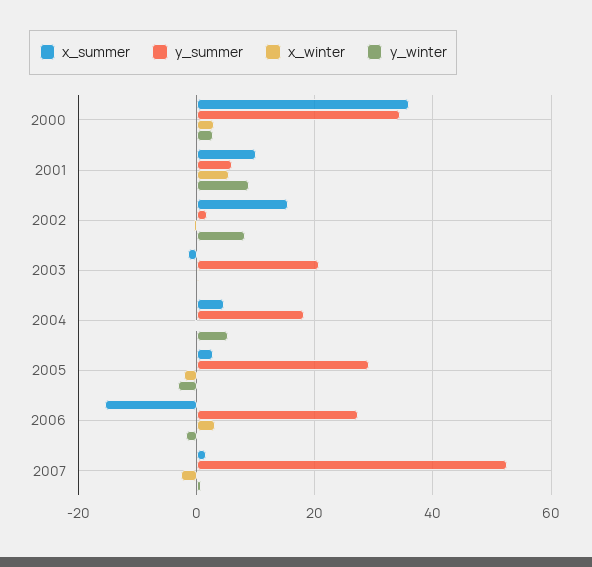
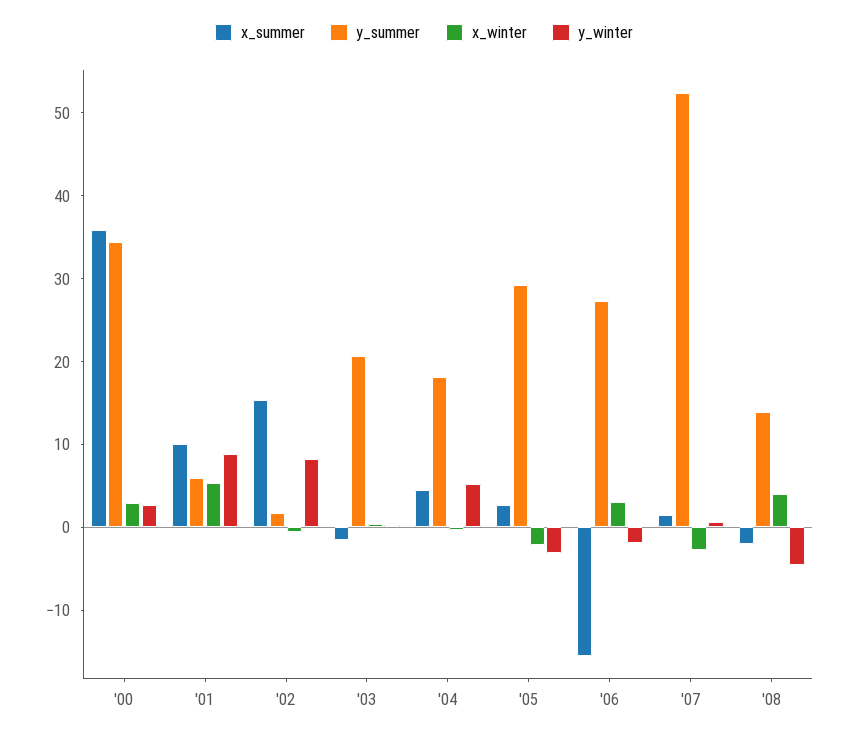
x_summer, '08: none -> -2
y_summer, '08: none -> 14
x_winter, '08: none -> 4
y_winter, '08: none -> -4

